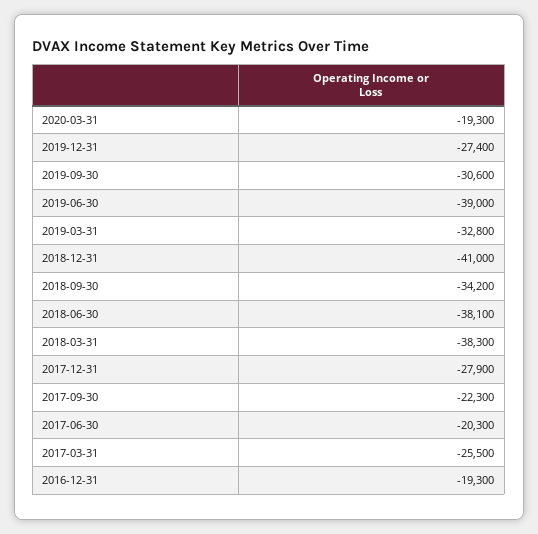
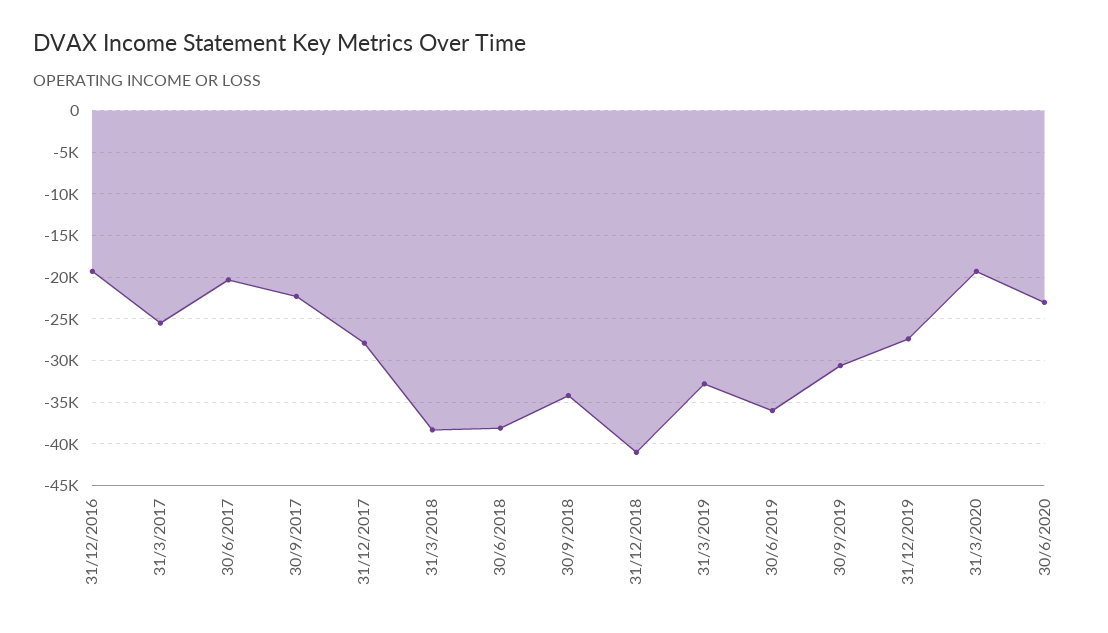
2019-06-30: -39000 -> -36000
30/6/2020: none -> -23000

